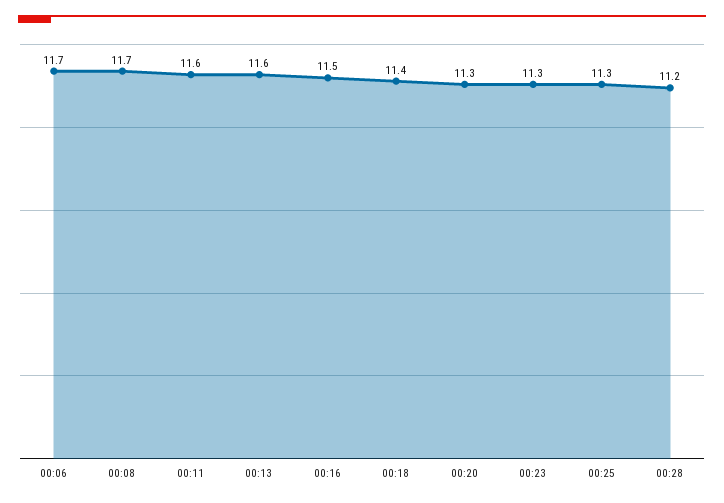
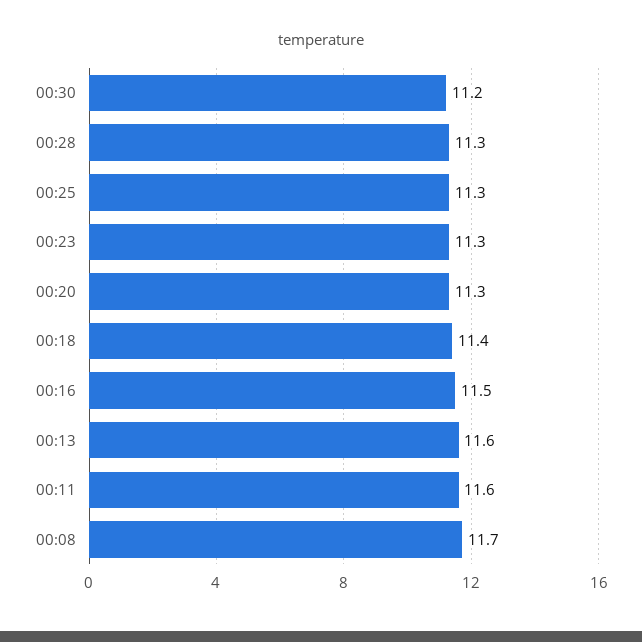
00:06: 11.7 -> none
00:28: 11.2 -> 11.3
00:30: none -> 11.2

